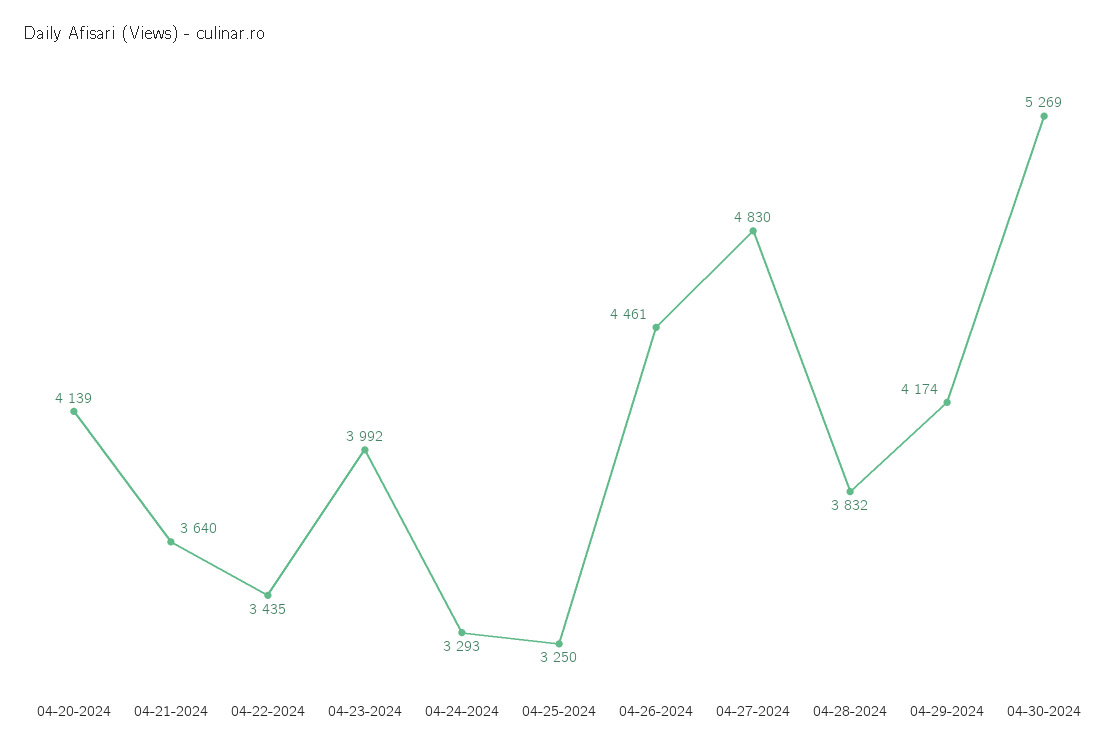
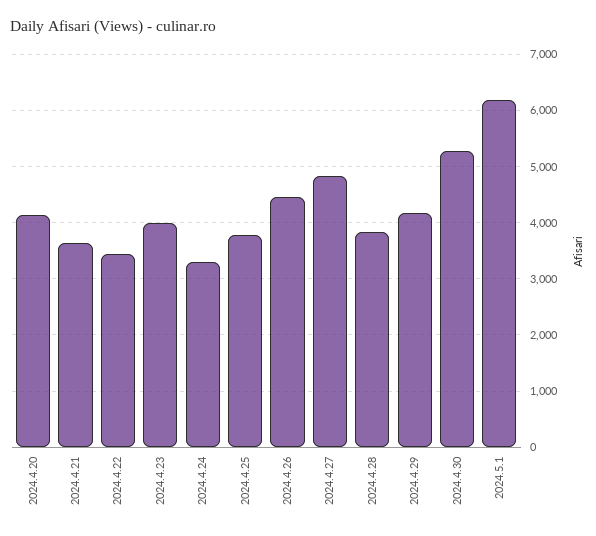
04-25-2024: 3250 -> 3800
2024.5.1: none -> 6200

